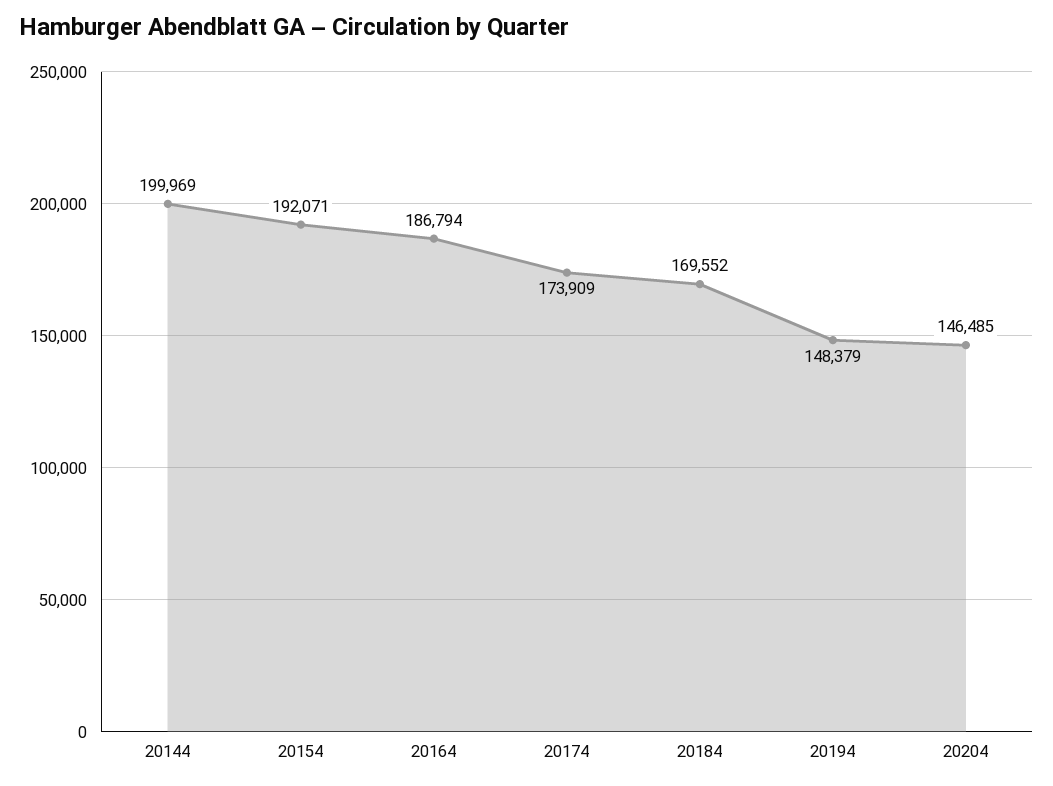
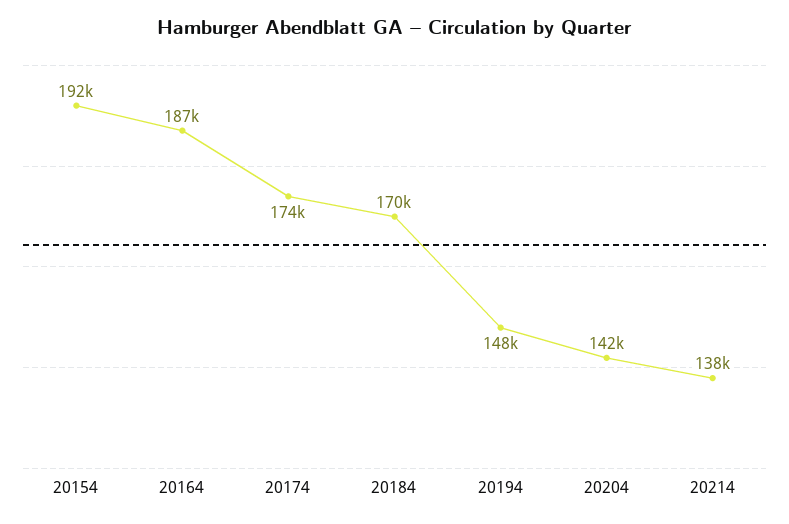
20144: 199969 -> none
20204: 146485 -> 142000
20214: none -> 138000

